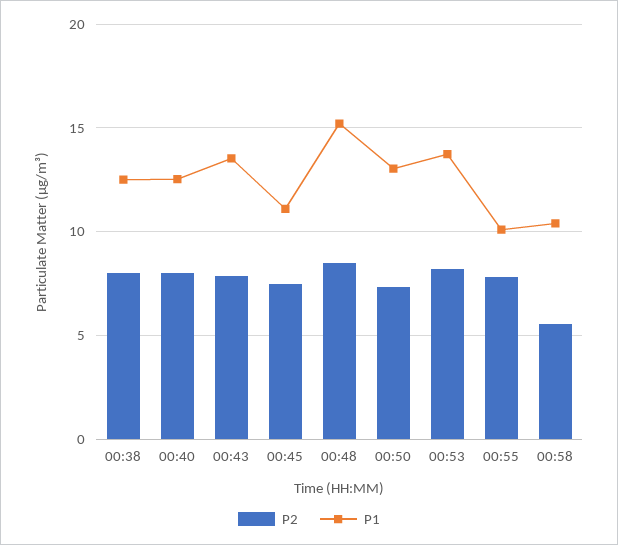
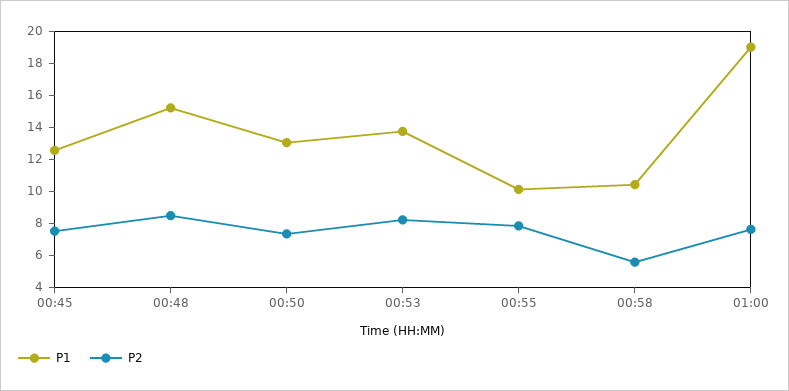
P2, 00:38: 8 -> none
P1, 00:38: 12.5 -> none
P2, 00:40: 8 -> none
P1, 00:40: 12.5 -> none
P2, 00:43: 8 -> none
P1, 00:43: 13.5 -> none
P1, 00:45: 11 -> 12.5
P1, 01:00: none -> 19
P2, 01:00: none -> 7.5

